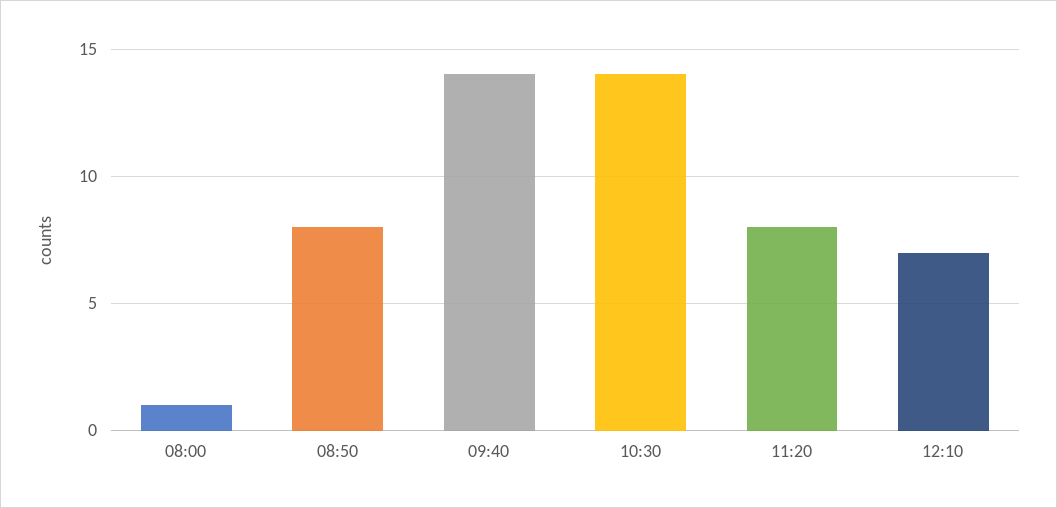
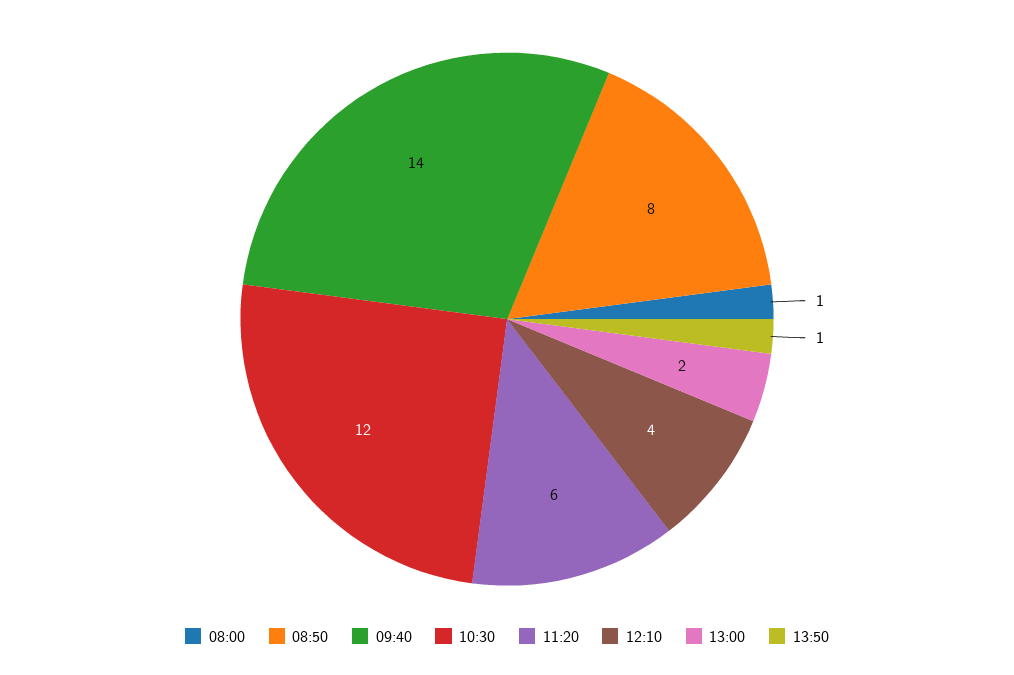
10:30: 14 -> 12
11:20: 8 -> 6
12:10: 7 -> 4
13:00: none -> 2
13:50: none -> 1

